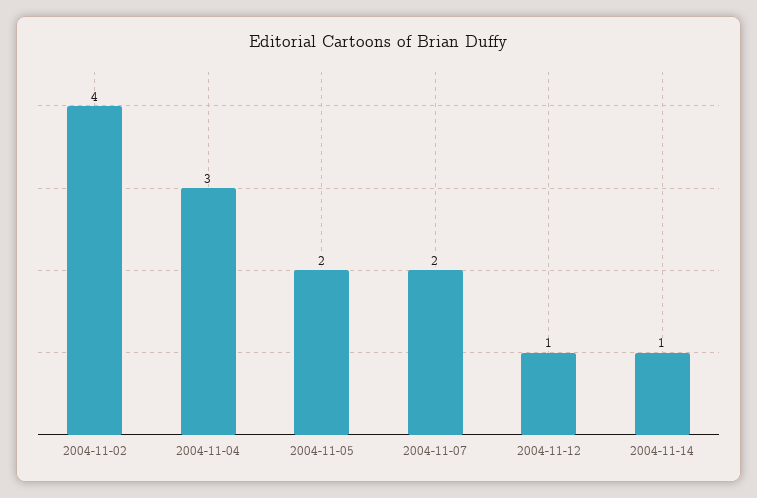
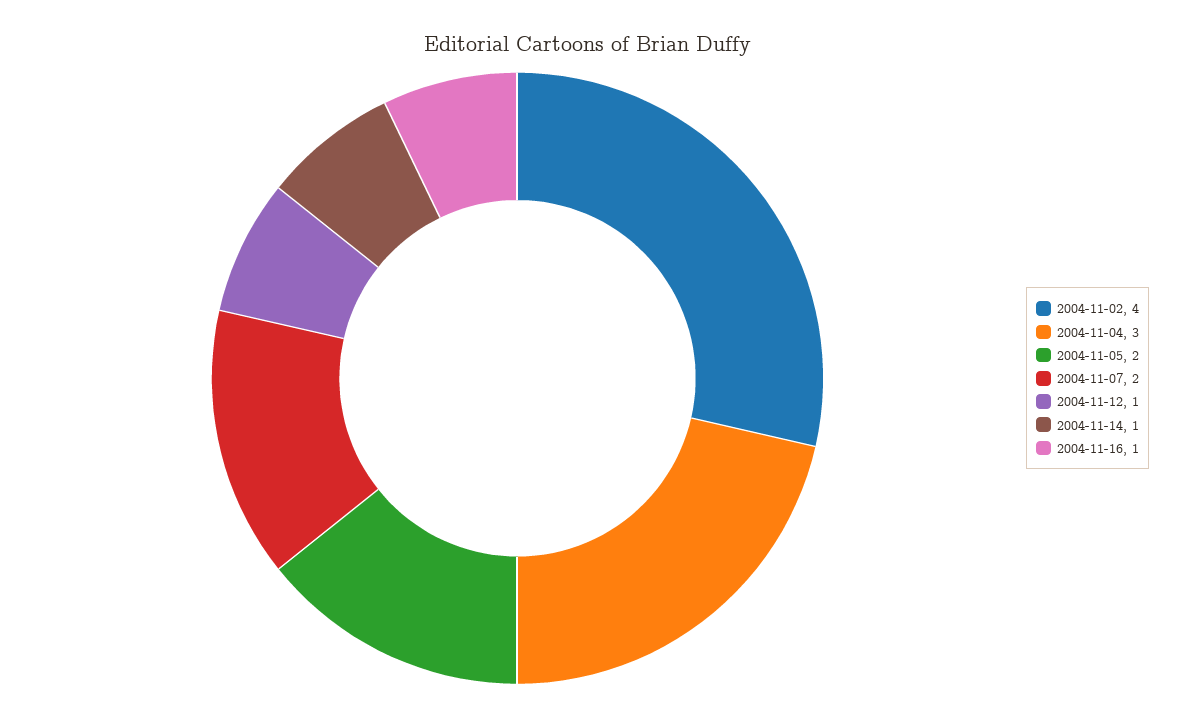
2004-11-16: none -> 1

